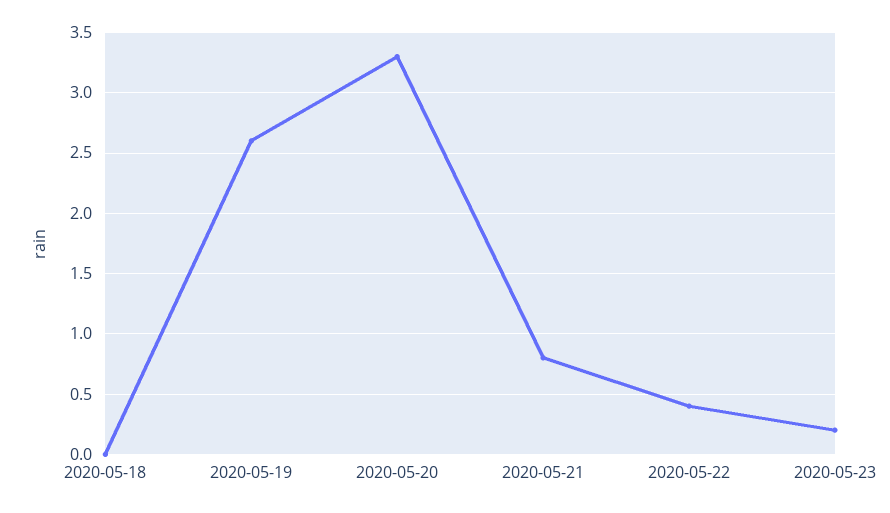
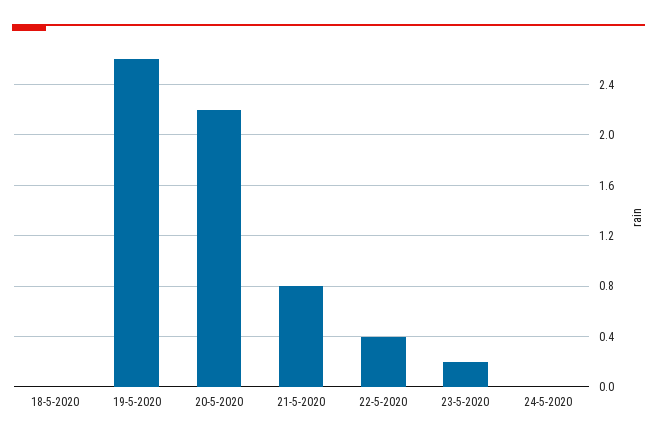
2020-05-20: 3.3 -> 2.2
24-5-2020: none -> 0

